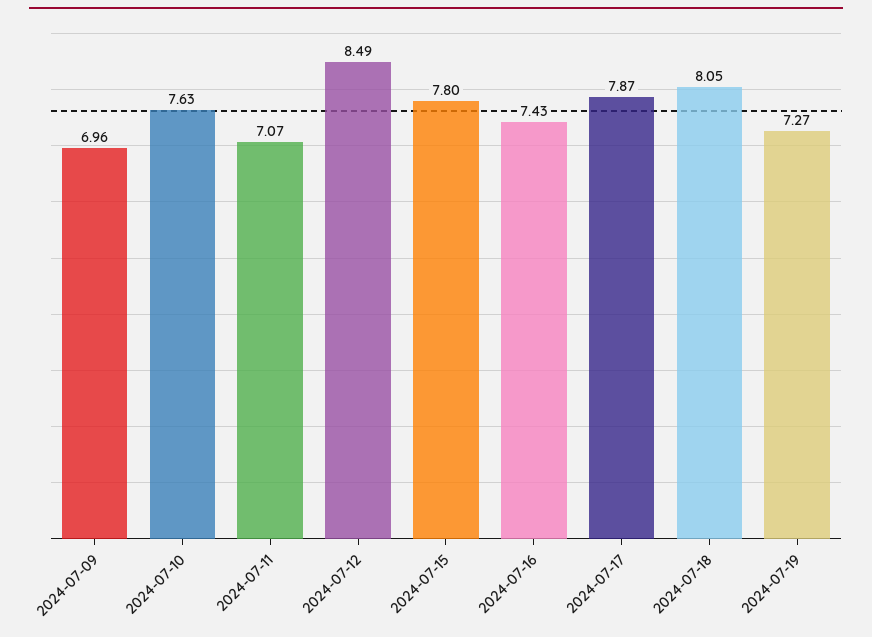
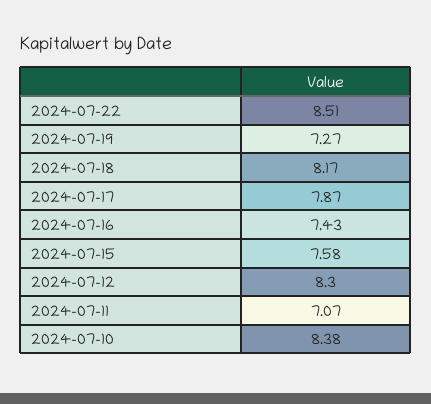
2024-07-09: 6.96 -> none
2024-07-10: 7.63 -> 8.38
2024-07-12: 8.49 -> 8.3
2024-07-15: 7.8 -> 7.58
2024-07-18: 8.05 -> 8.17
2024-07-22: none -> 8.51

